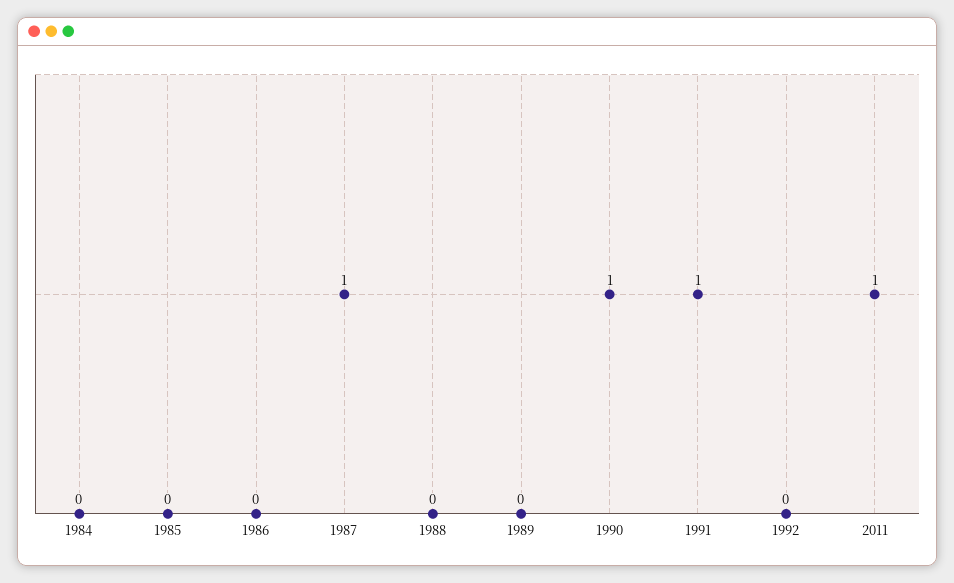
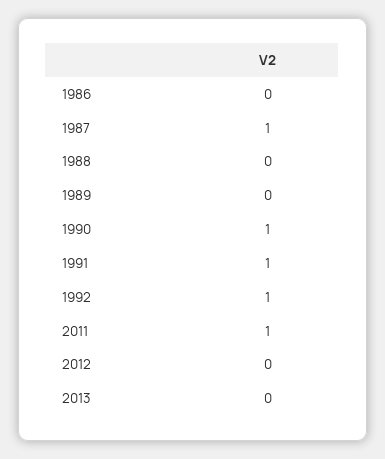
1984: 0 -> none
1985: 0 -> none
1992: 0 -> 1
2012: none -> 0
2013: none -> 0

